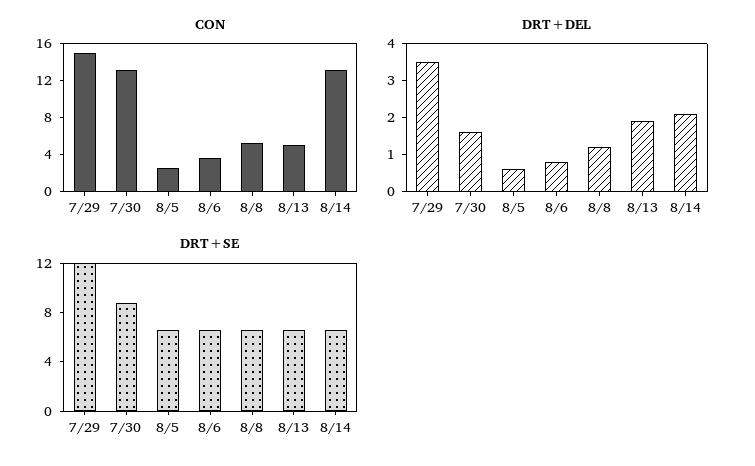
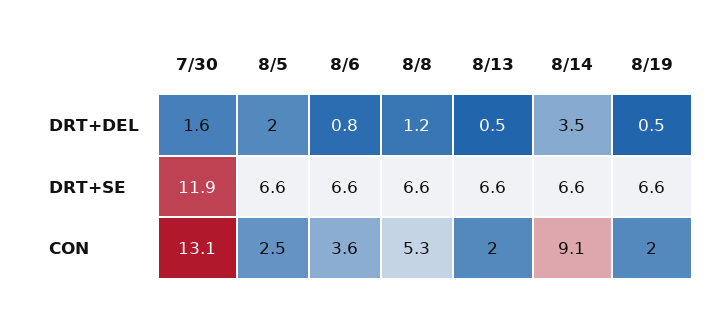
CON, 7/29: 15 -> none
CON, 8/13: 5 -> 2
CON, 8/14: 13 -> 9.1
DRT+DEL, 7/29: 3.5 -> none
DRT+DEL, 8/5: 0.5 -> 2
DRT+DEL, 8/13: 2 -> 0.5
DRT+DEL, 8/14: 2 -> 3.5
DRT+SE, 7/29: 12 -> none
DRT+SE, 7/30: 9 -> 11.9
DRT+DEL, 8/19: none -> 0.5
DRT+SE, 8/19: none -> 6.6
CON, 8/19: none -> 2

